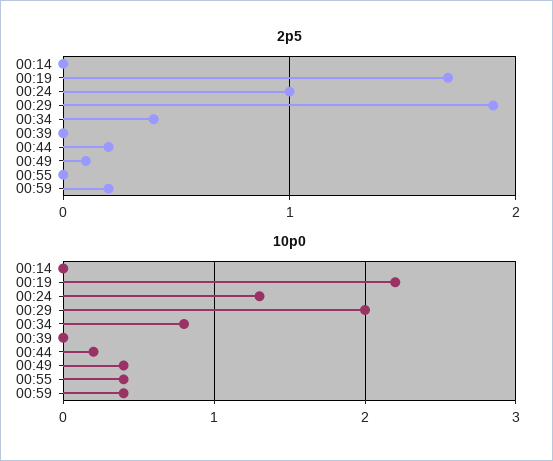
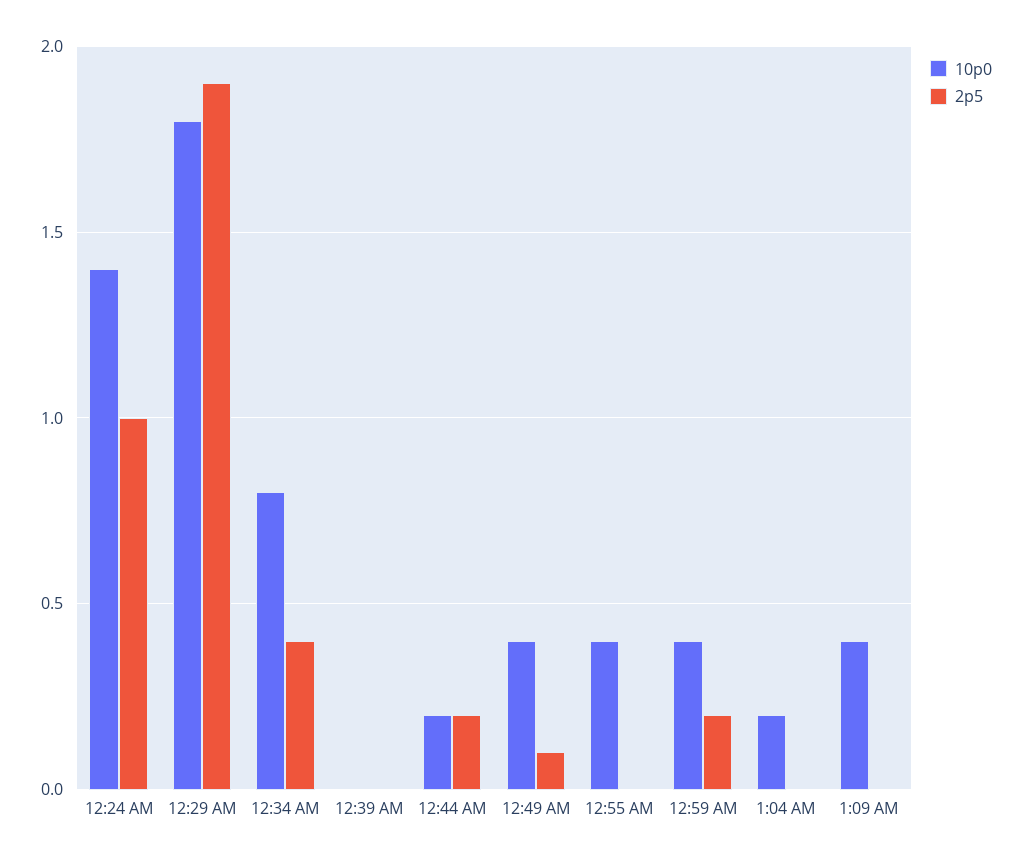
2p5, 00:14: 0 -> none
2p5, 00:19: 1.7 -> none
10p0, 00:14: 0 -> none
10p0, 00:19: 2.2 -> none
10p0, 00:24: 1.3 -> 1.4
10p0, 00:29: 2 -> 1.8
10p0, 1:04 AM: none -> 0.2
2p5, 1:04 AM: none -> 0
10p0, 1:09 AM: none -> 0.4
2p5, 1:09 AM: none -> 0

